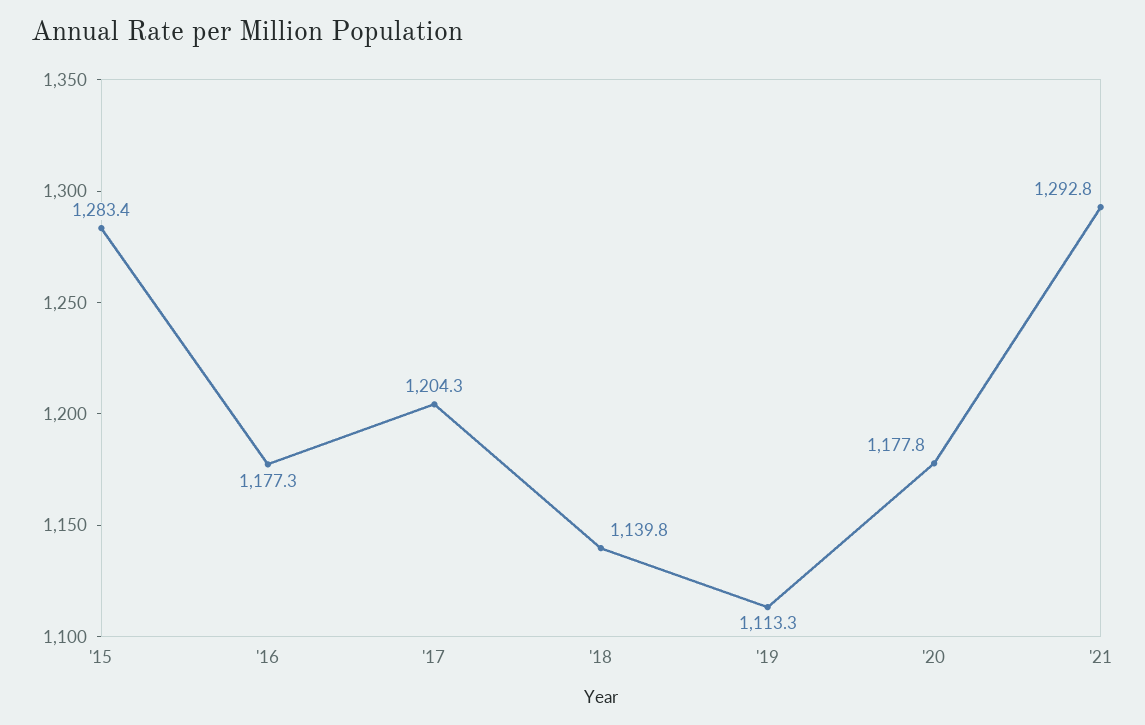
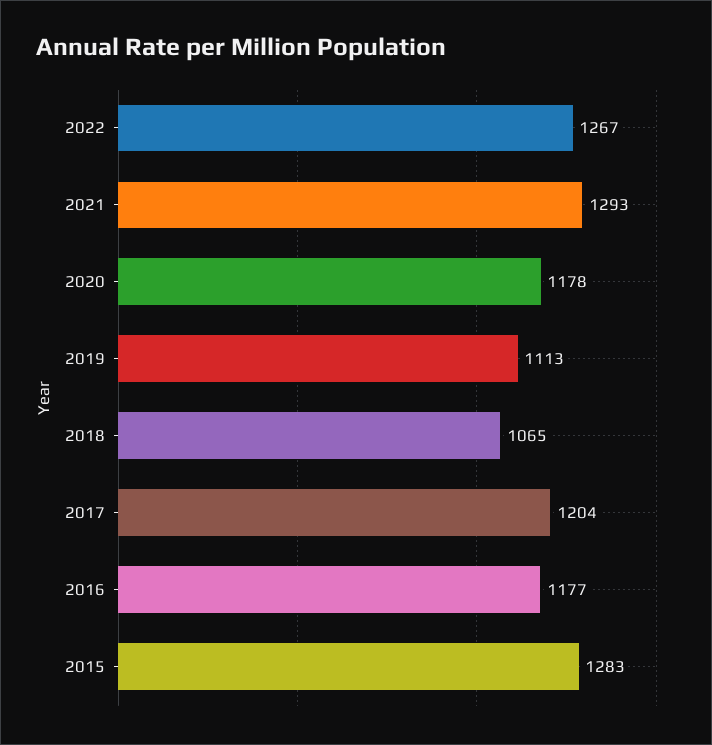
'18: 1139.8 -> 1065
2022: none -> 1267

